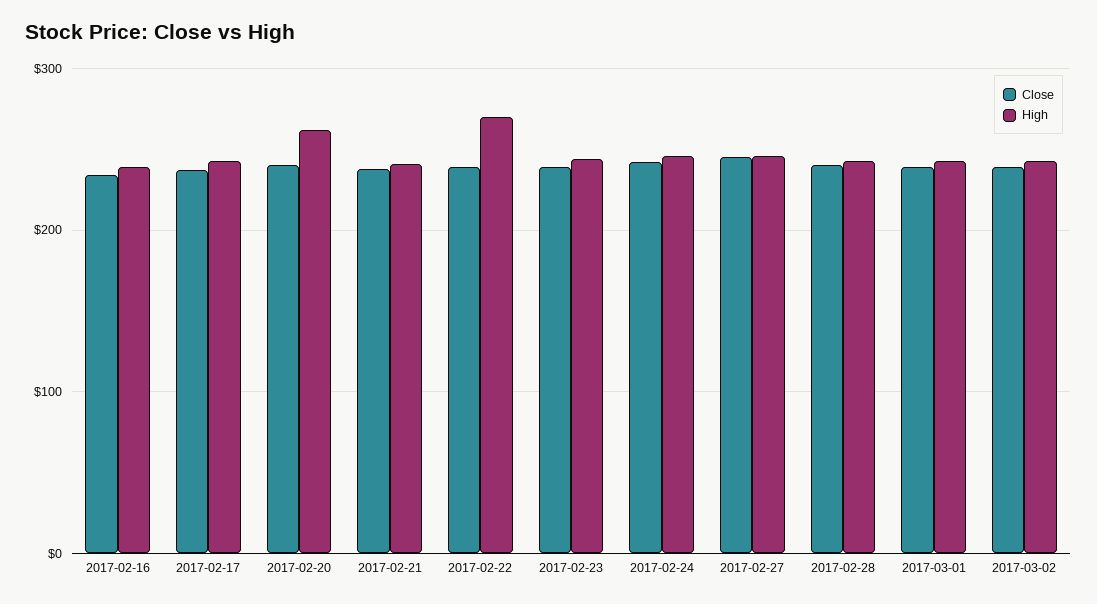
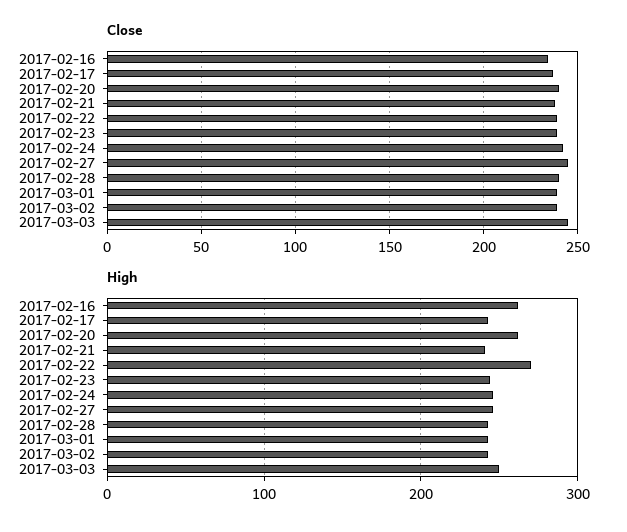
High, 2017-02-16: 240 -> 260
Close, 2017-03-03: none -> 245
High, 2017-03-03: none -> 250

